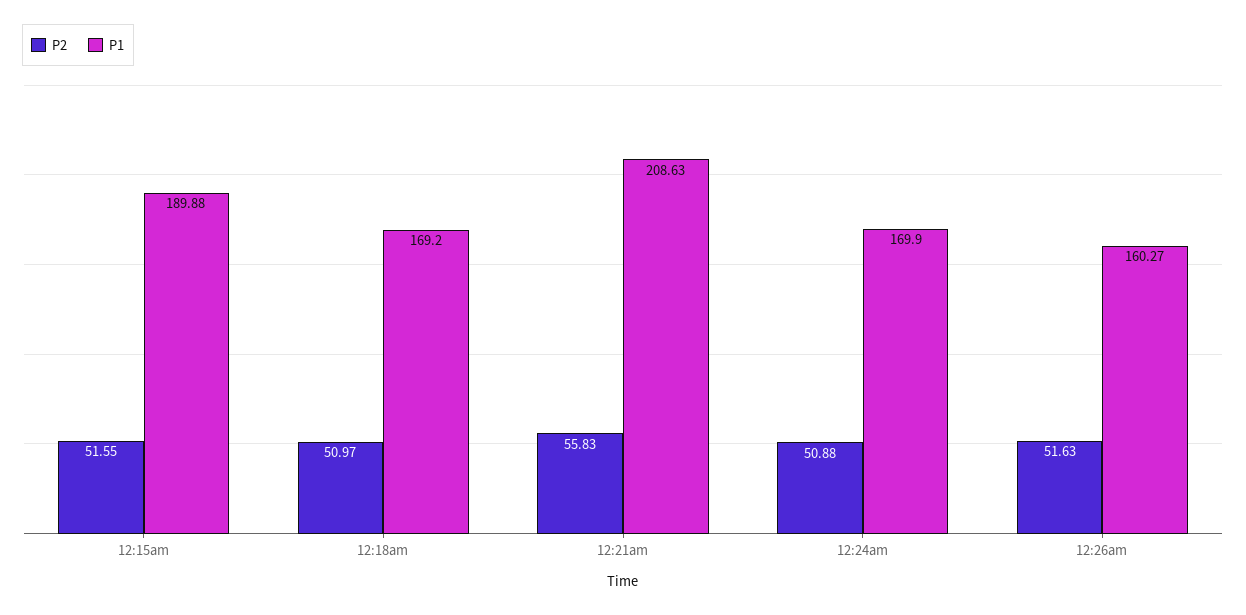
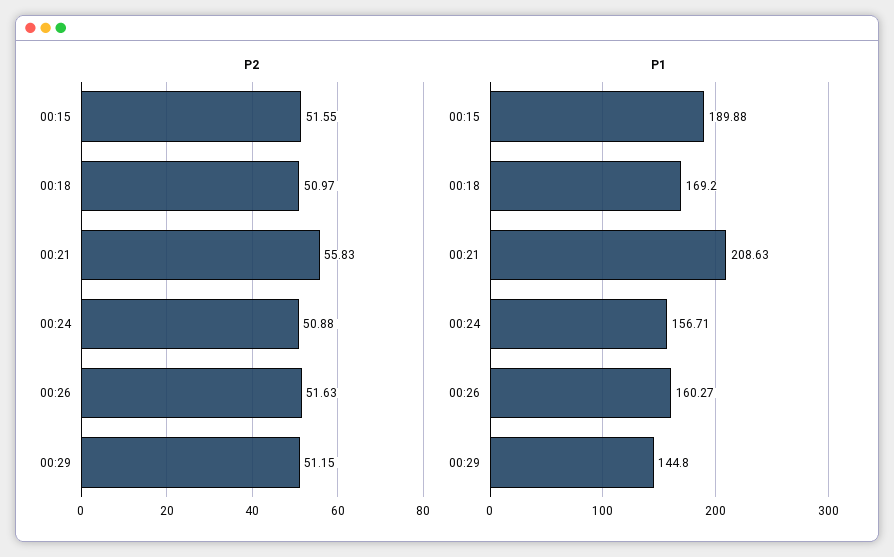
P1, 12:24am: 169.9 -> 156.71
P2, 00:29: none -> 51.15
P1, 00:29: none -> 144.8

